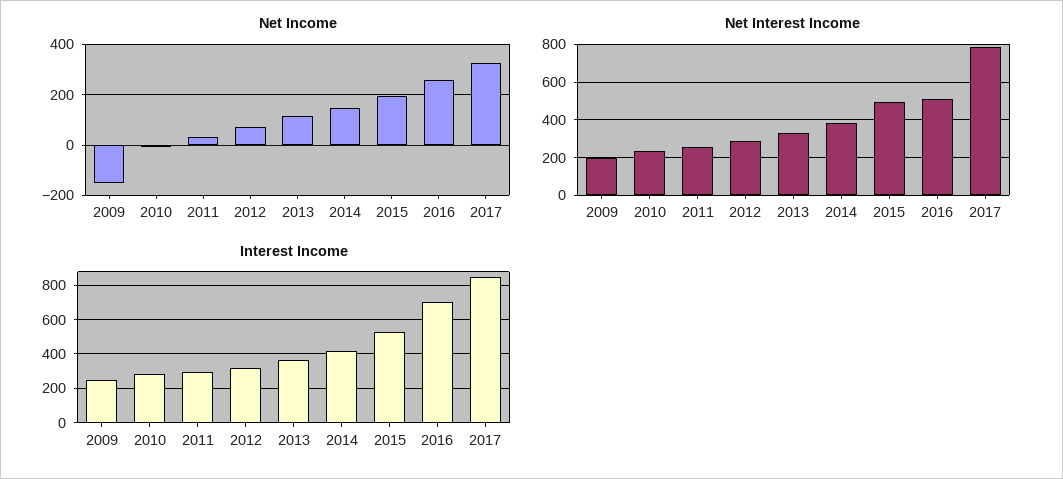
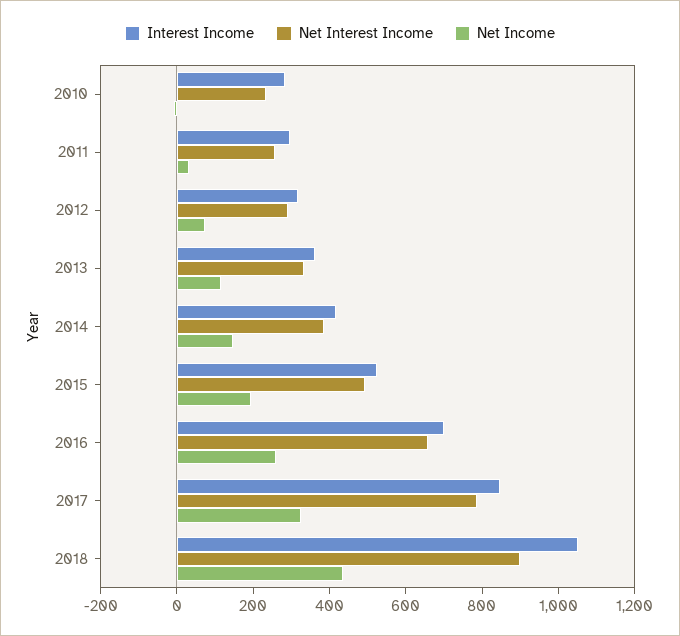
Net Income, 2009: -150 -> none
Net Interest Income, 2009: 200 -> none
Net Interest Income, 2016: 500 -> 650
Interest Income, 2009: 250 -> none
Interest Income, 2018: none -> 1050
Net Interest Income, 2018: none -> 900
Net Income, 2018: none -> 450

